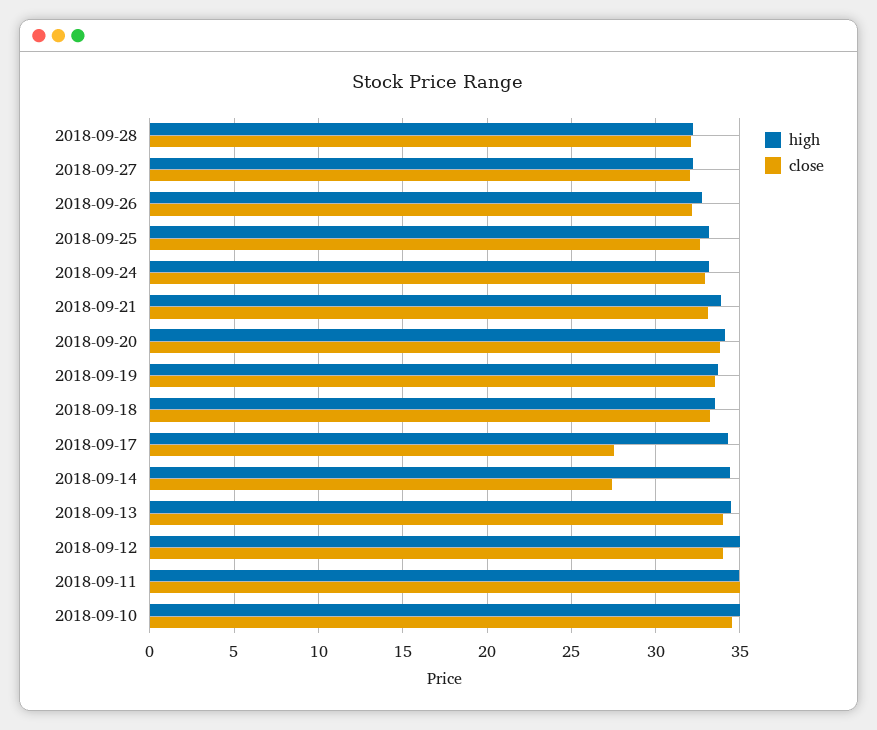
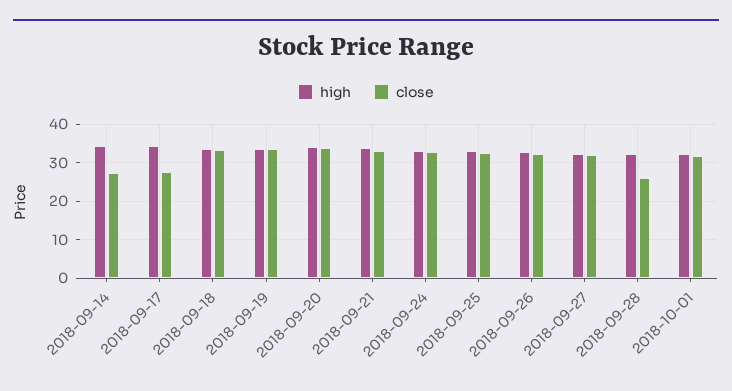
close, 2018-09-28: 32 -> 26
high, 2018-09-13: 34.5 -> none
close, 2018-09-13: 34 -> none
high, 2018-09-12: 35 -> none
close, 2018-09-12: 34 -> none
high, 2018-09-11: 35 -> none
close, 2018-09-11: 35 -> none
high, 2018-09-10: 35 -> none
close, 2018-09-10: 34.5 -> none
high, 2018-10-01: none -> 32
close, 2018-10-01: none -> 32

